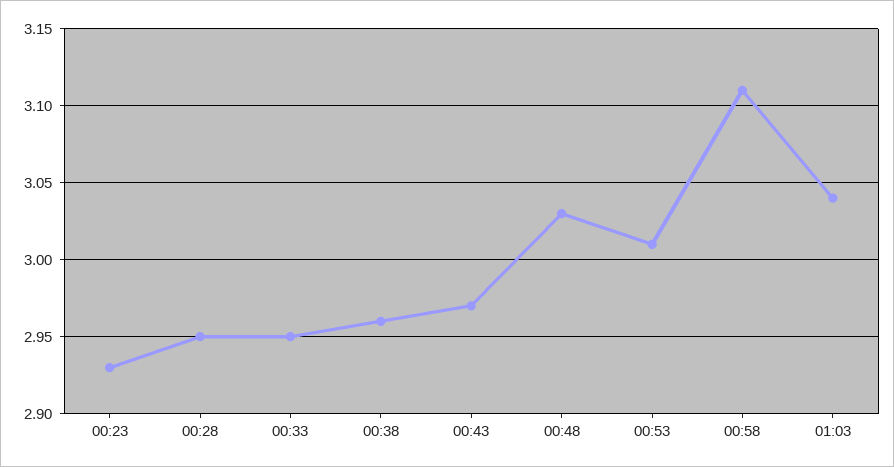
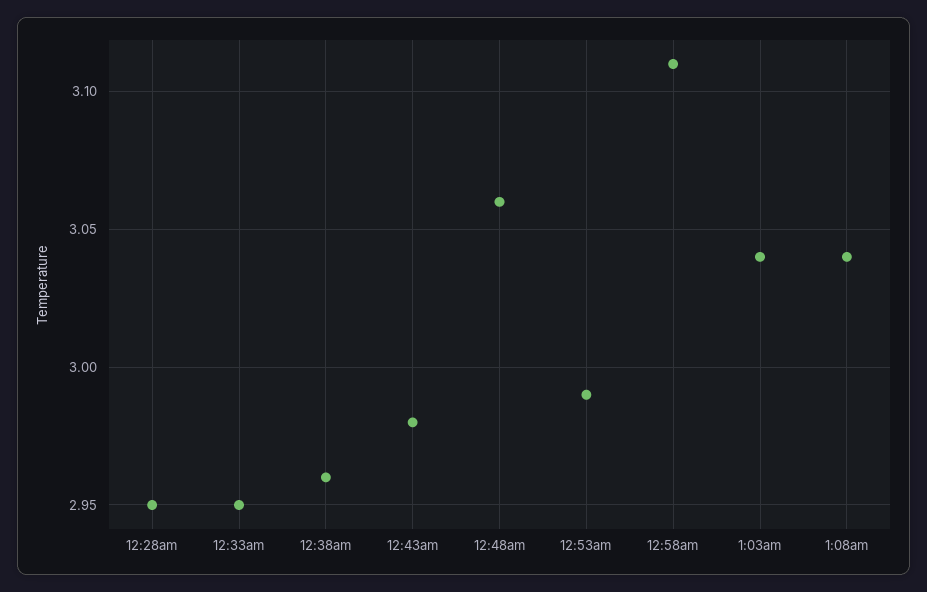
00:23: 2.93 -> none
00:43: 2.97 -> 2.98
00:48: 3.03 -> 3.06
00:53: 3.01 -> 2.99
1:08am: none -> 3.04

